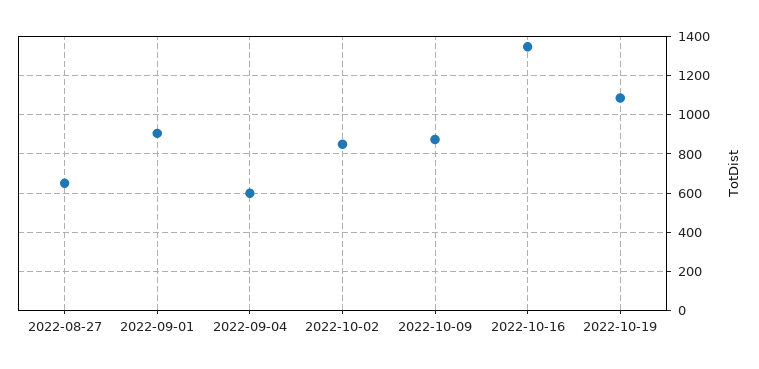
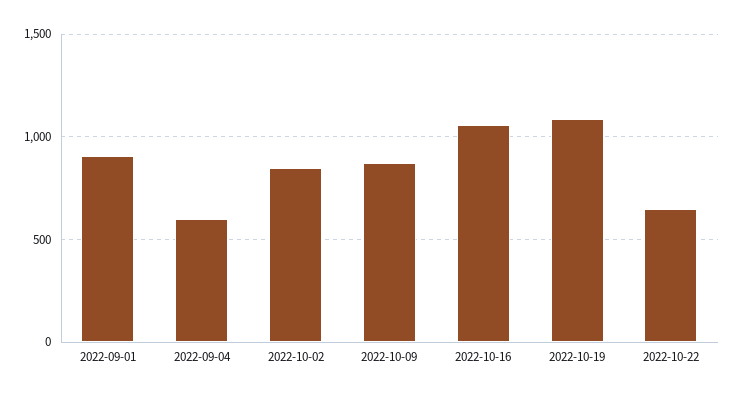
2022-08-27: 650 -> none
2022-10-16: 1350 -> 1050
2022-10-22: none -> 650

